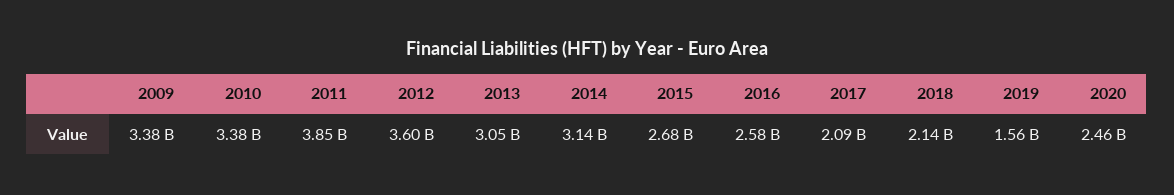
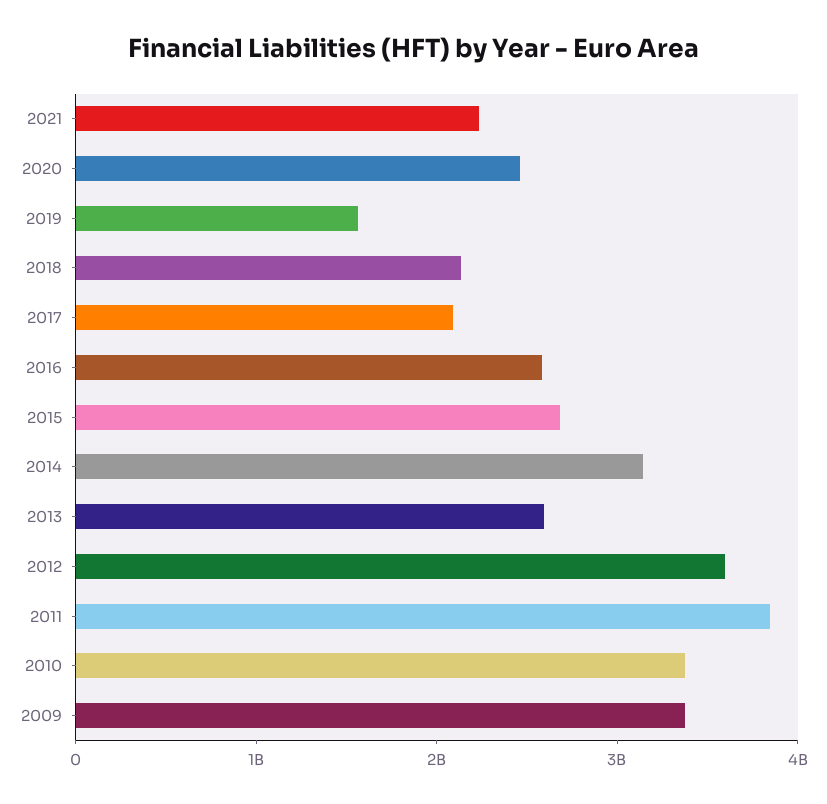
2013: 3050000000 -> 2600000000
2021: none -> 2200000000

